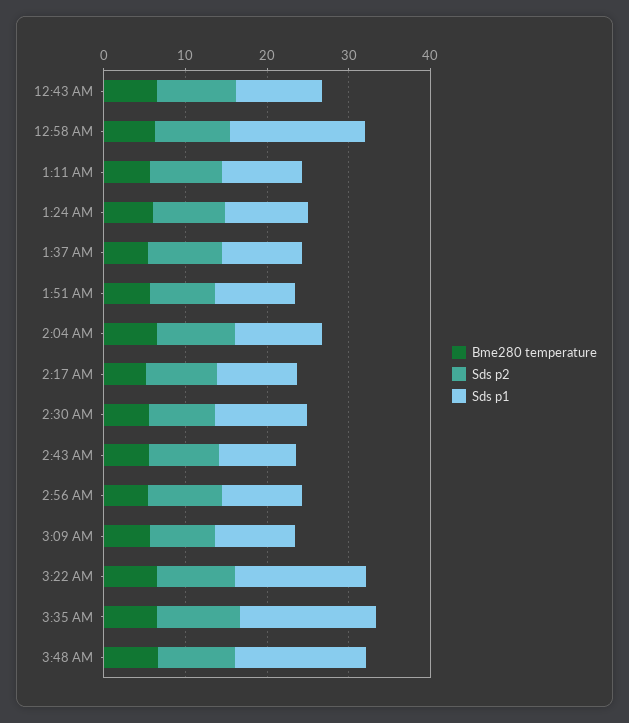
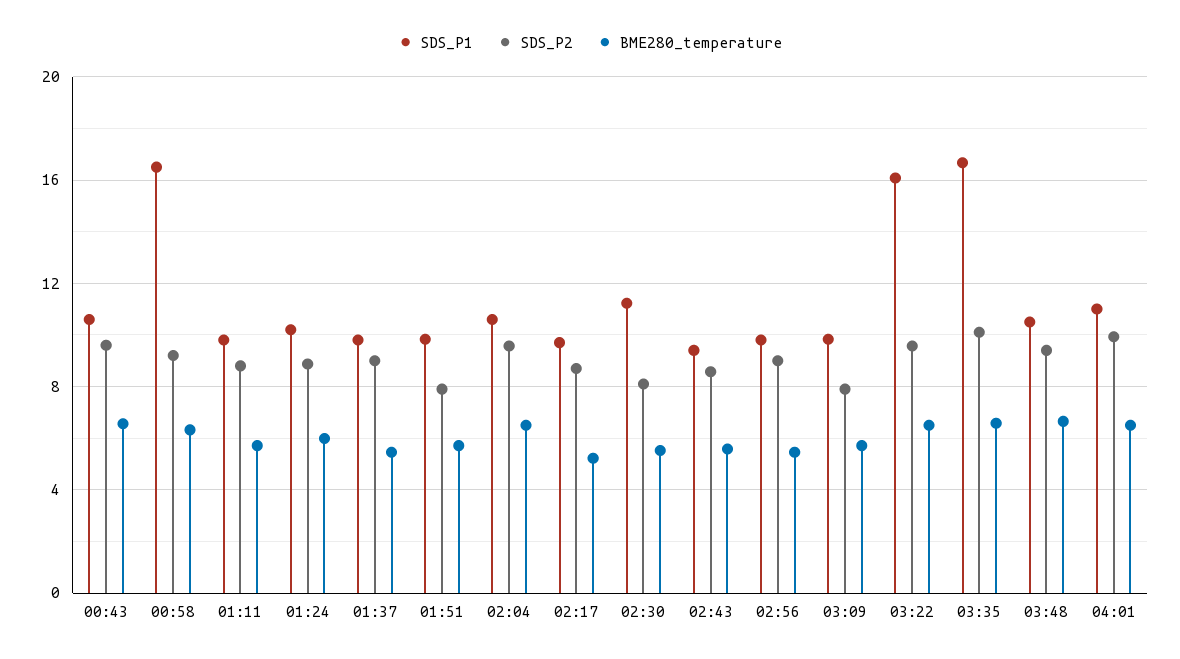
Sds p1, 3:48 AM: 16 -> 10.5
Sds p1, 04:01: none -> 11
Sds p2, 04:01: none -> 10
Bme280 temperature, 04:01: none -> 6.5

